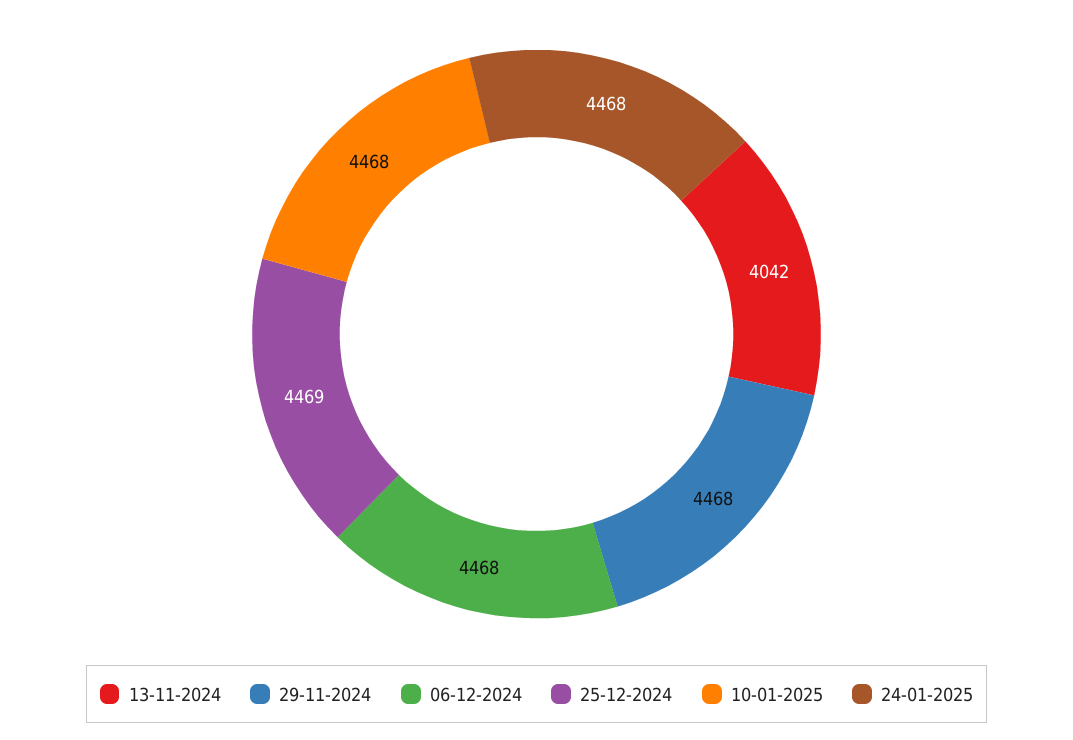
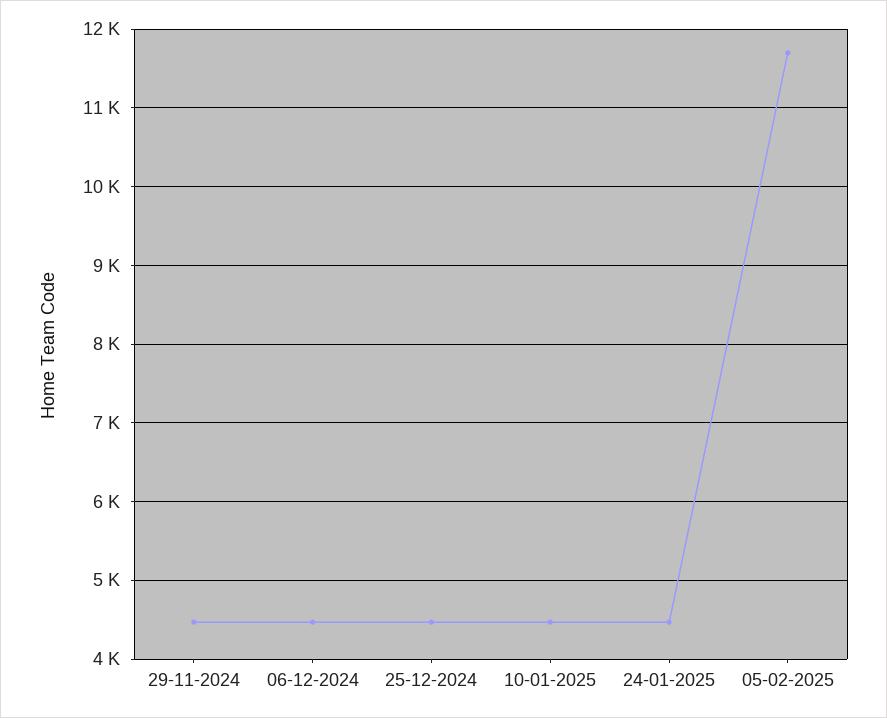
13-11-2024: 4042 -> none
05-02-2025: none -> 11700

